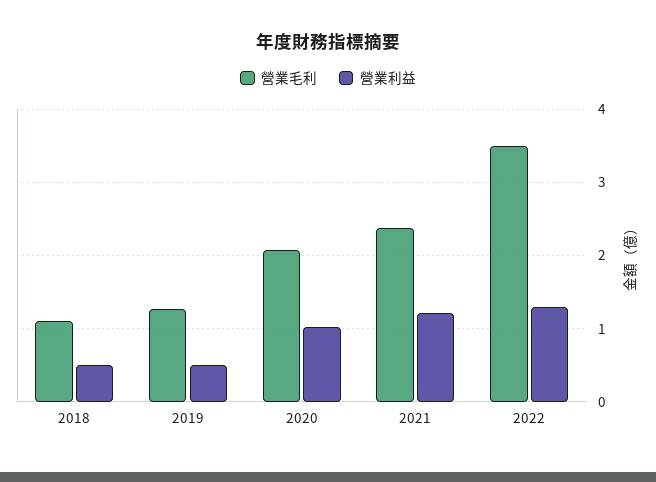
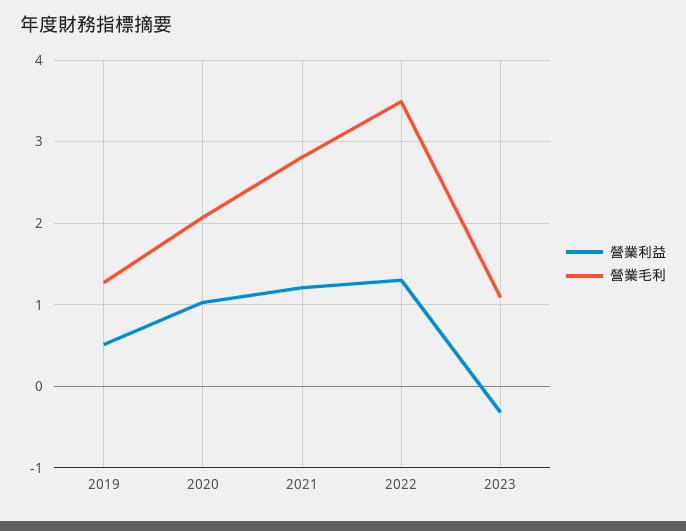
營業毛利, 2018: 1.1 -> none
營業利益, 2018: 0.5 -> none
營業毛利, 2021: 2.4 -> 2.8
營業利益, 2023: none -> -0.3
營業毛利, 2023: none -> 1.1

